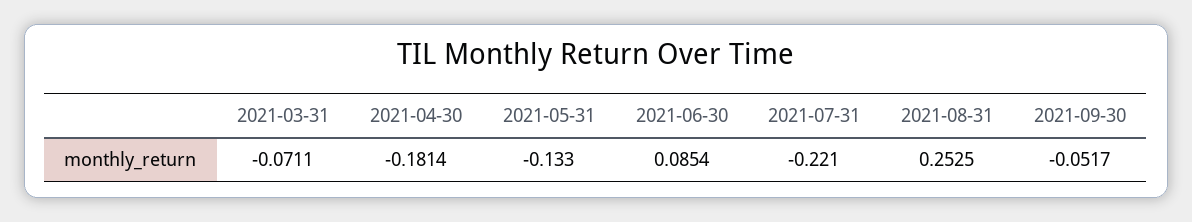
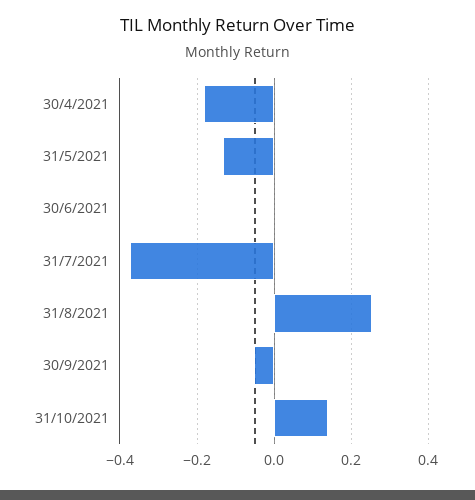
2021-03-31: -0.0711 -> none
2021-06-30: 0.0854 -> 0
2021-07-31: -0.221 -> -0.38
31/10/2021: none -> 0.14

